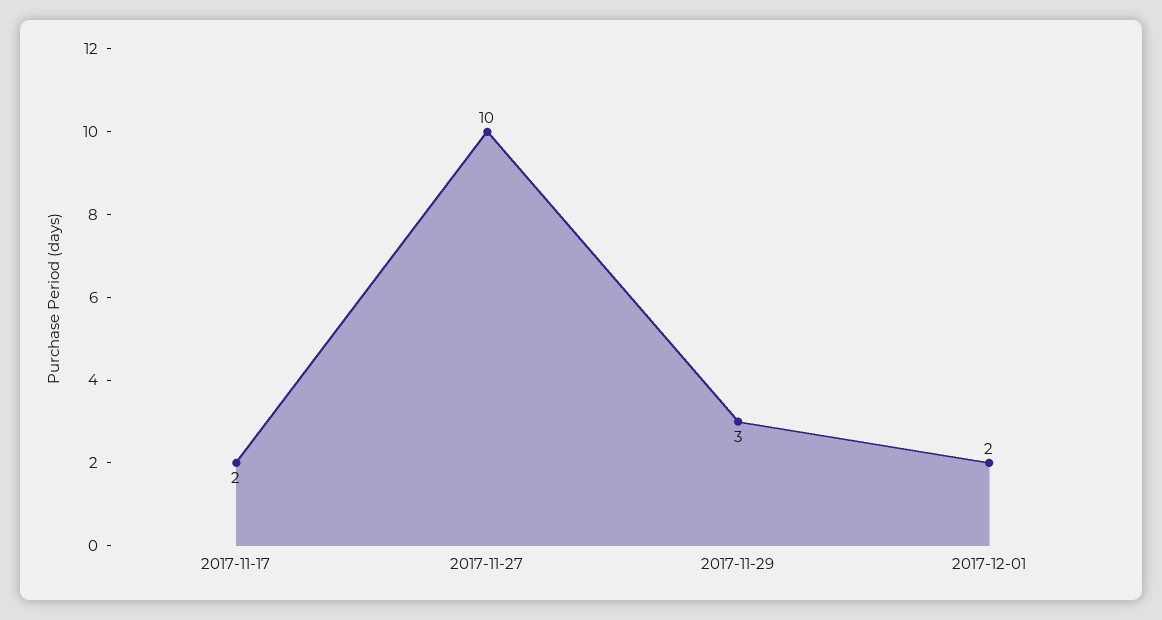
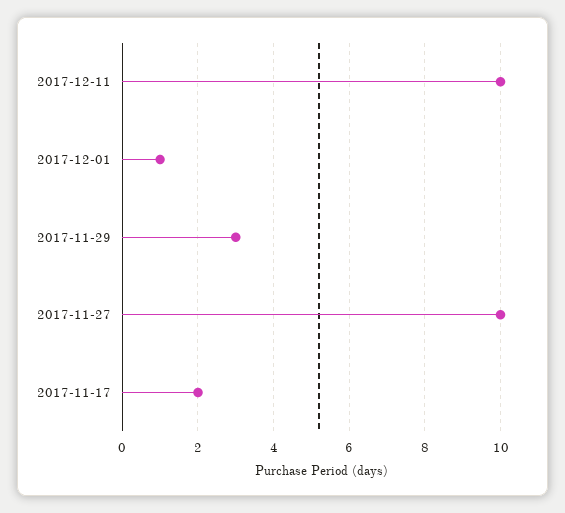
2017-12-01: 2 -> 1
2017-12-11: none -> 10

